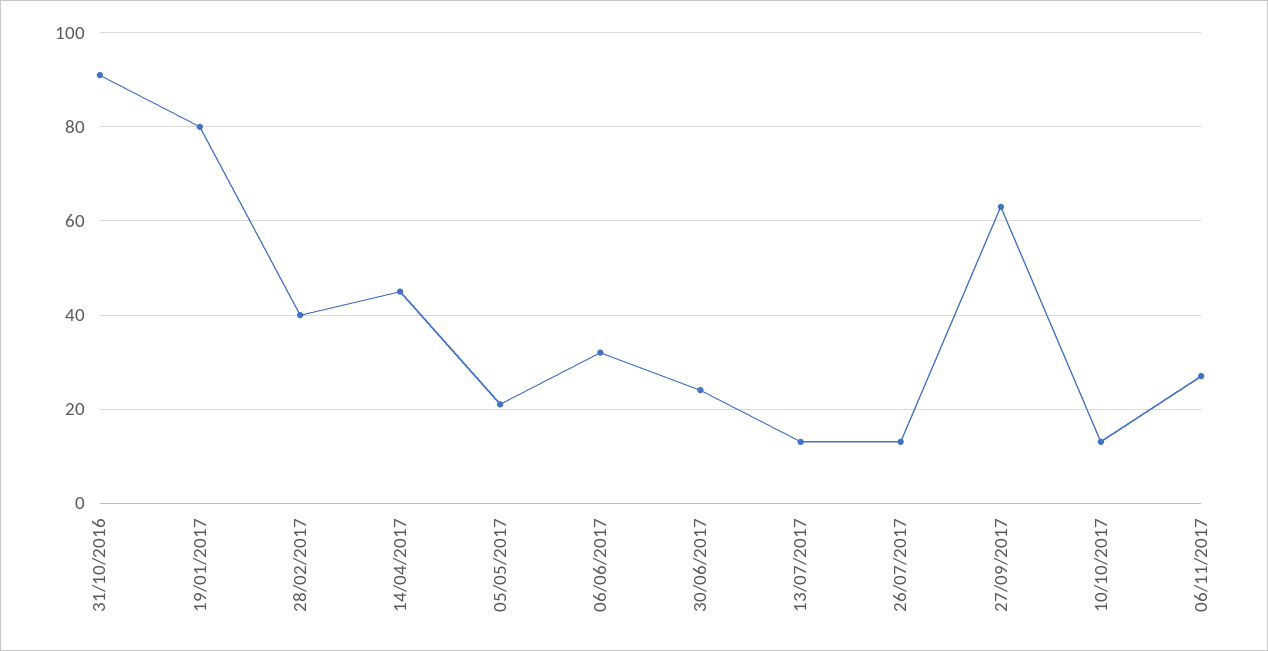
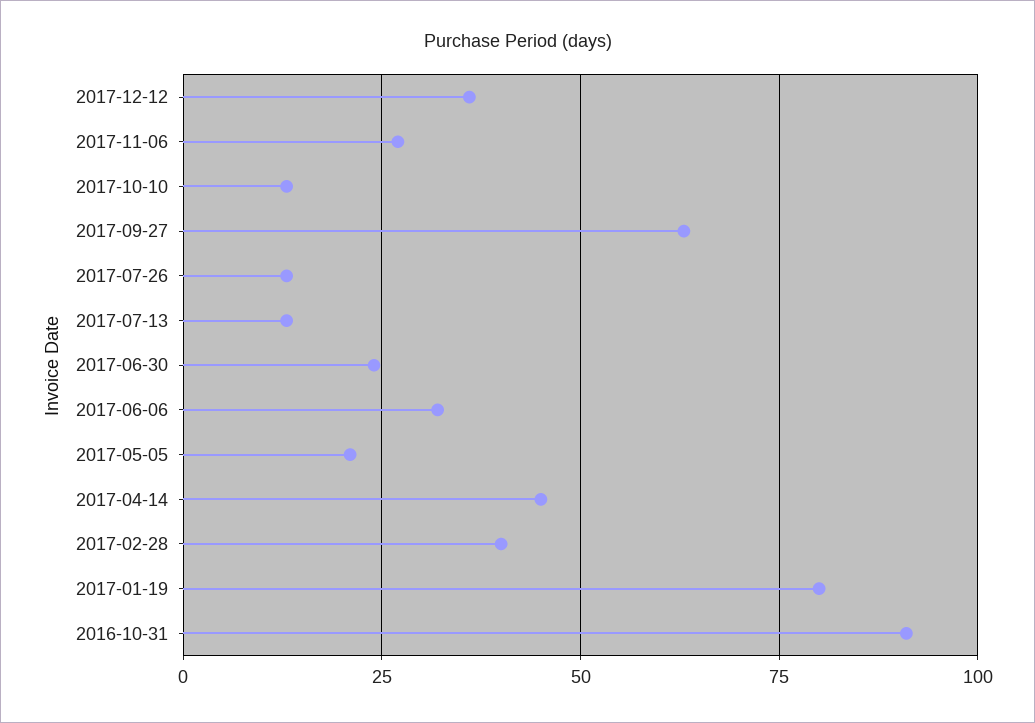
2017-12-12: none -> 35

